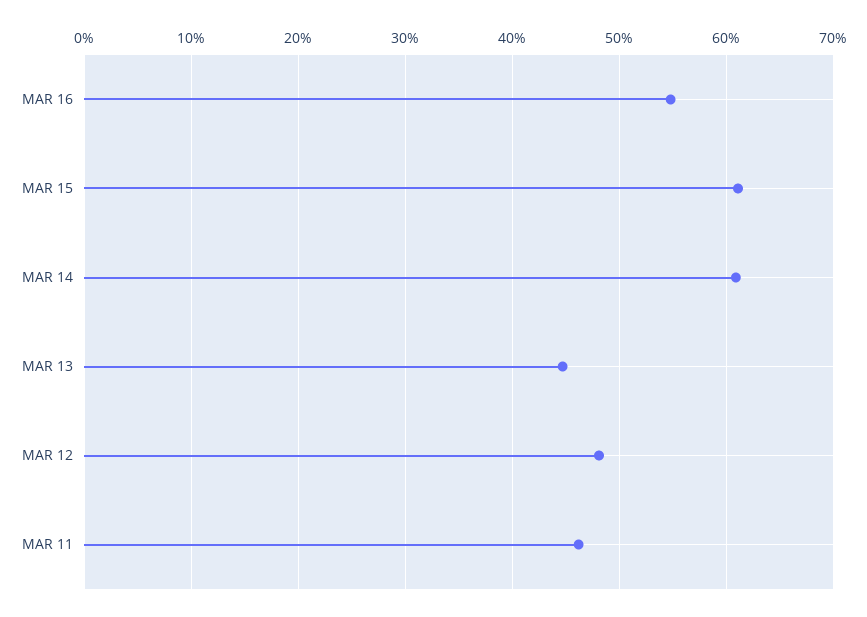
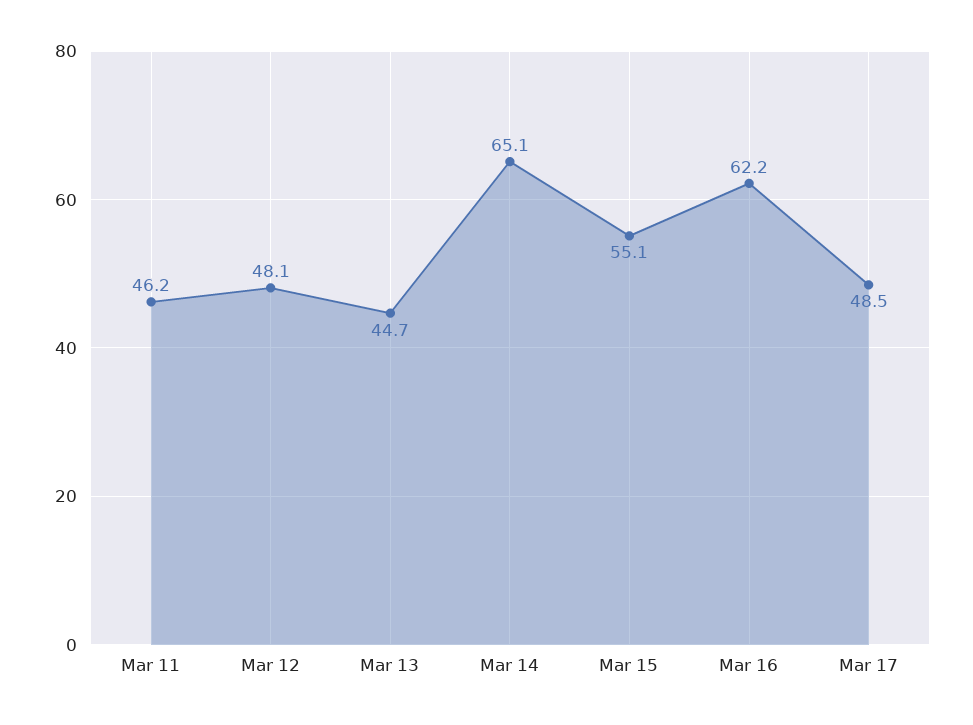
MAR 16: 55 -> 62.2
MAR 15: 61 -> 55.1
MAR 14: 61 -> 65.1
Mar 17: none -> 48.5

